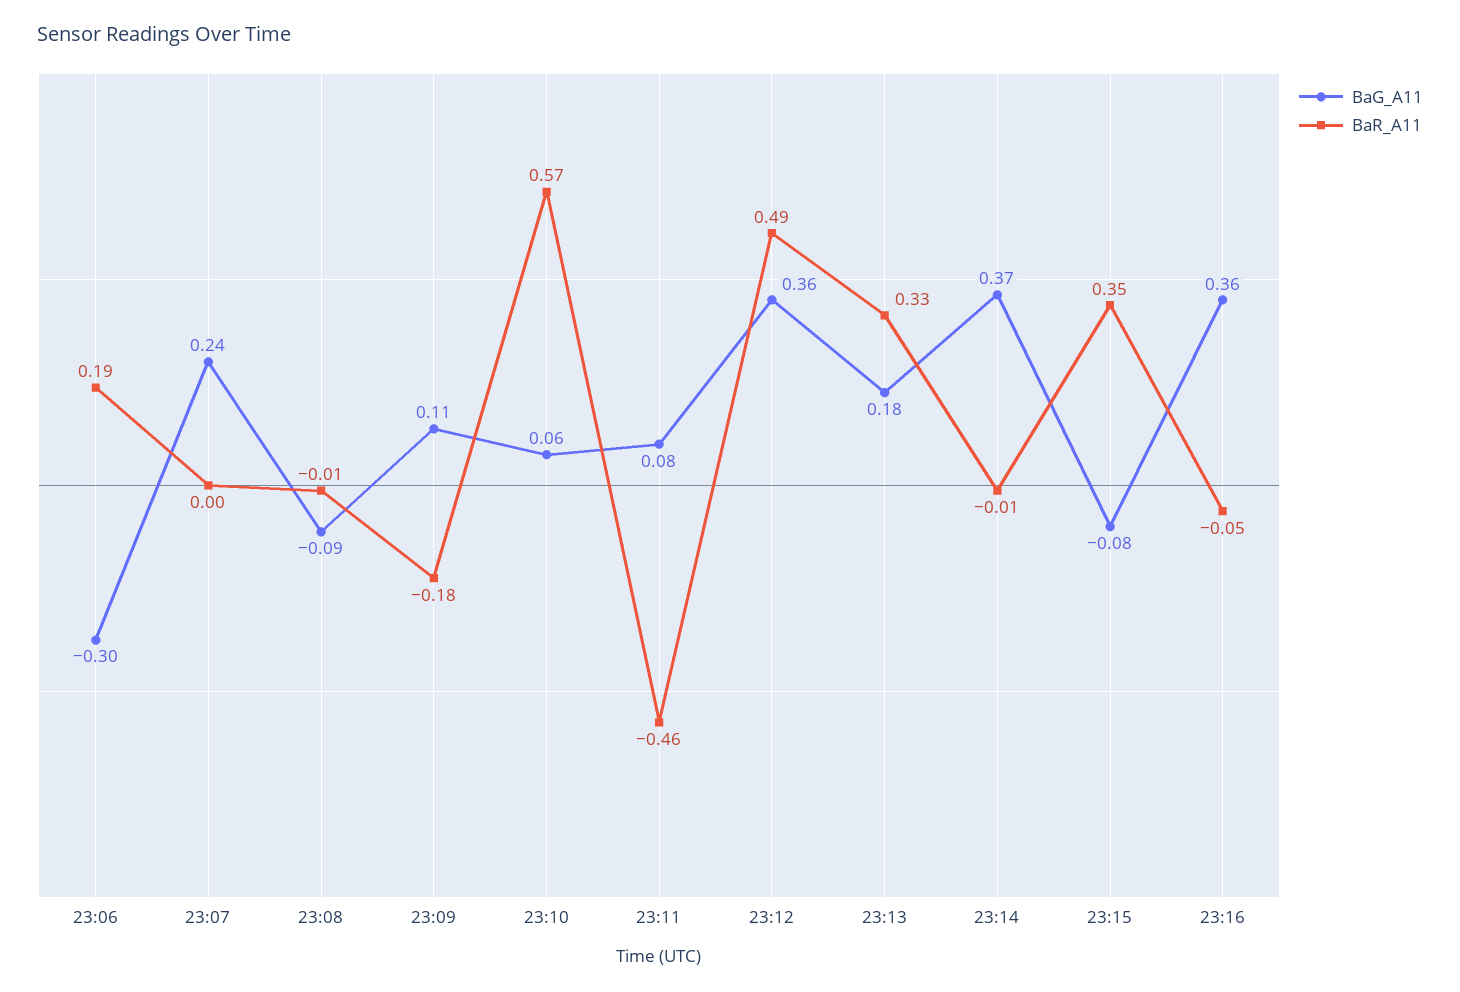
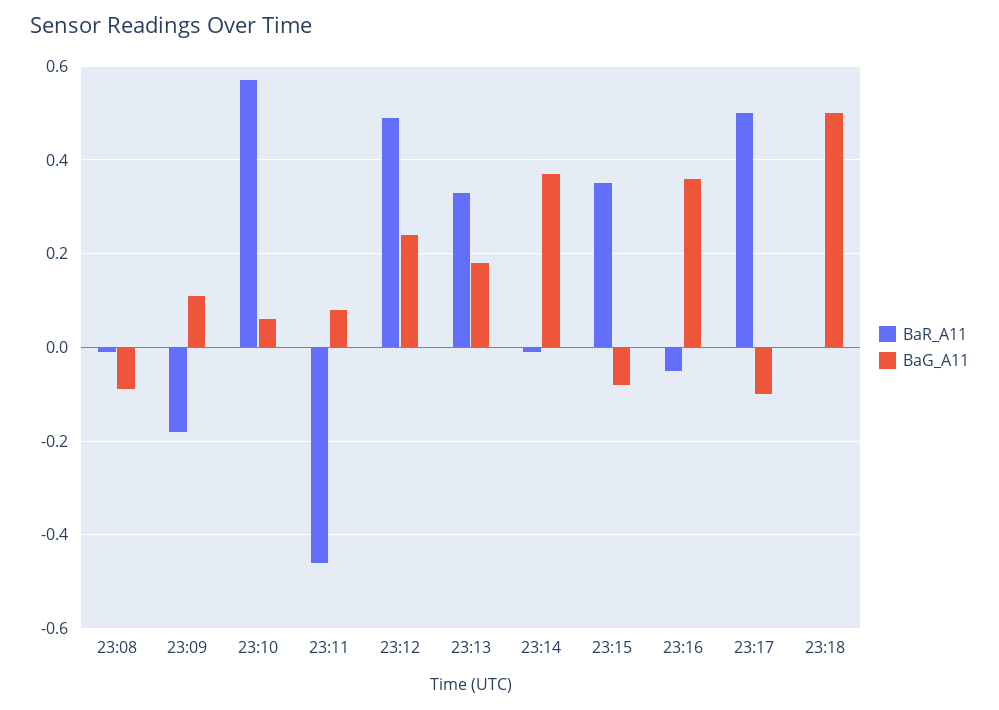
BaG_A11, 23:06: -0.3 -> none
BaR_A11, 23:06: 0.19 -> none
BaG_A11, 23:07: 0.24 -> none
BaR_A11, 23:07: 0 -> none
BaG_A11, 23:12: 0.36 -> 0.25
BaR_A11, 23:17: none -> 0.5
BaG_A11, 23:17: none -> -0.1
BaR_A11, 23:18: none -> 0
BaG_A11, 23:18: none -> 0.5

